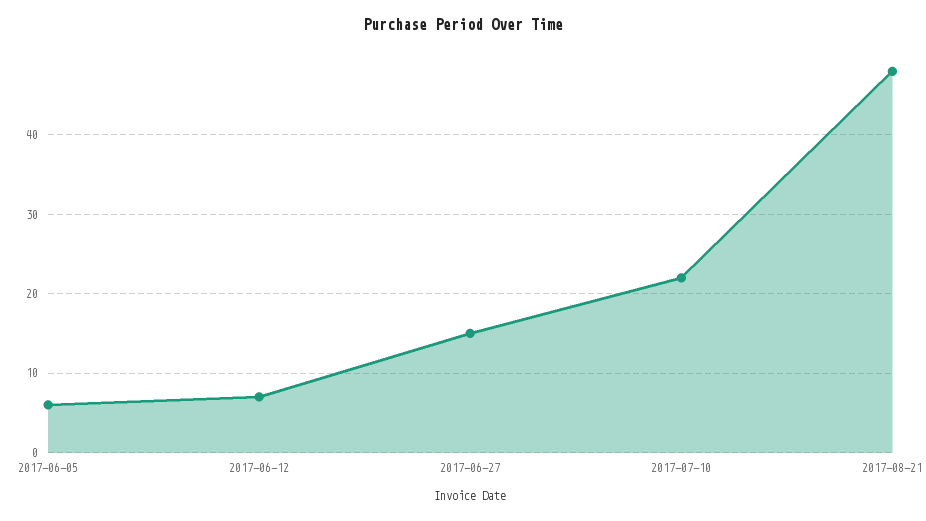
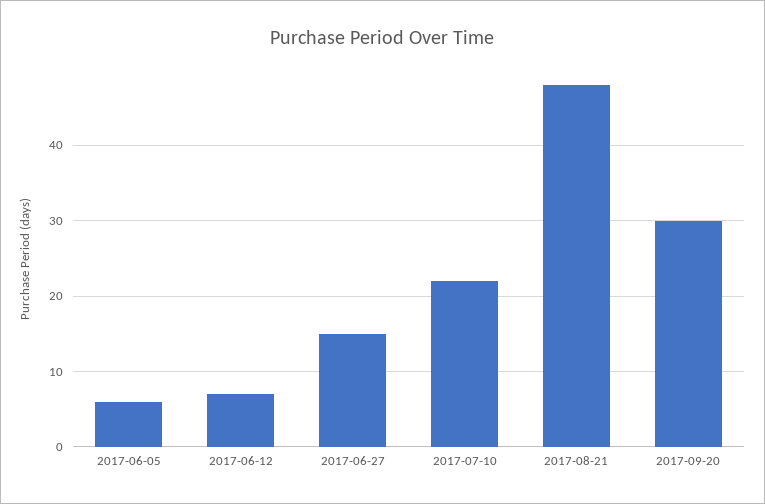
2017-09-20: none -> 30

